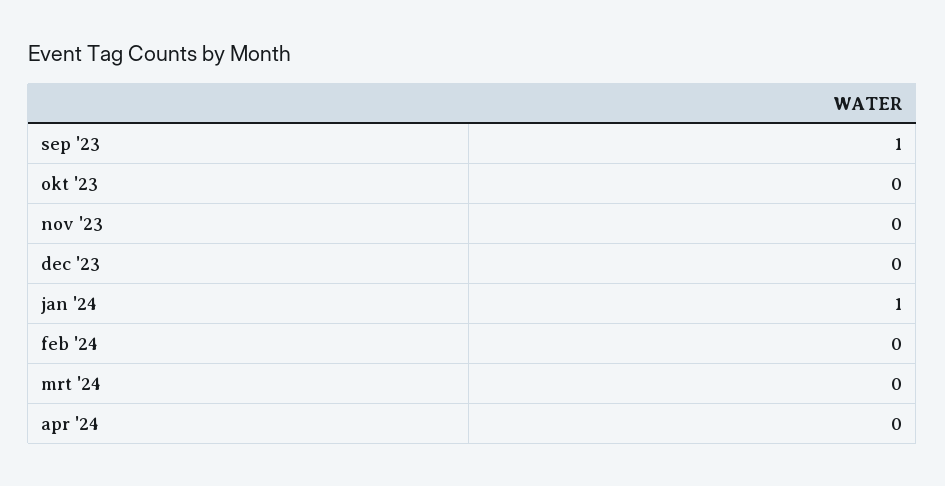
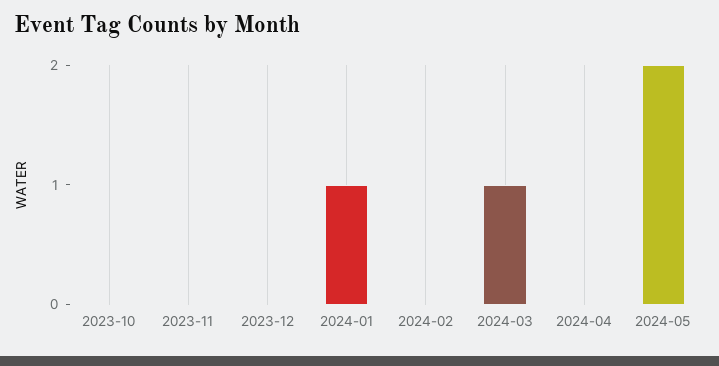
sep '23: 1 -> none
mrt '24: 0 -> 1
2024-05: none -> 2

